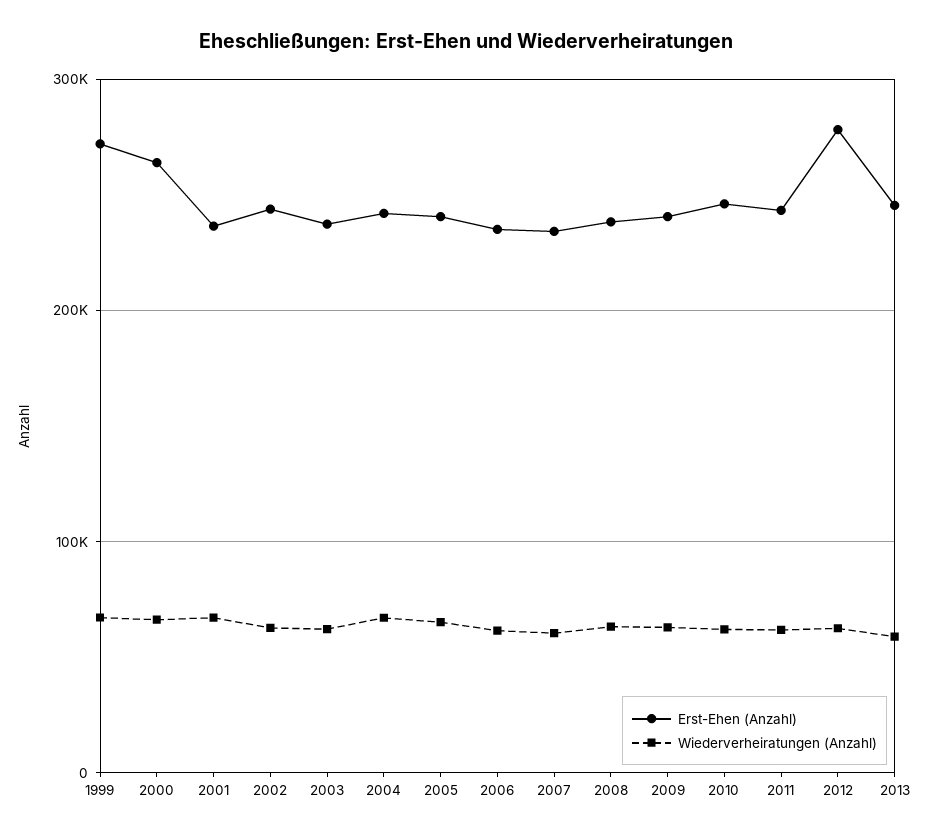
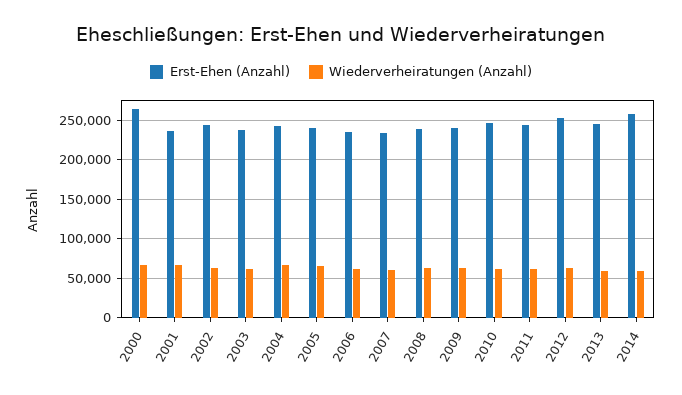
Erst-Ehen (Anzahl), 1999: 270000 -> none
Wiederverheiratungen (Anzahl), 1999: 70000 -> none
Erst-Ehen (Anzahl), 2012: 280000 -> 250000
Erst-Ehen (Anzahl), 2014: none -> 260000
Wiederverheiratungen (Anzahl), 2014: none -> 60000

